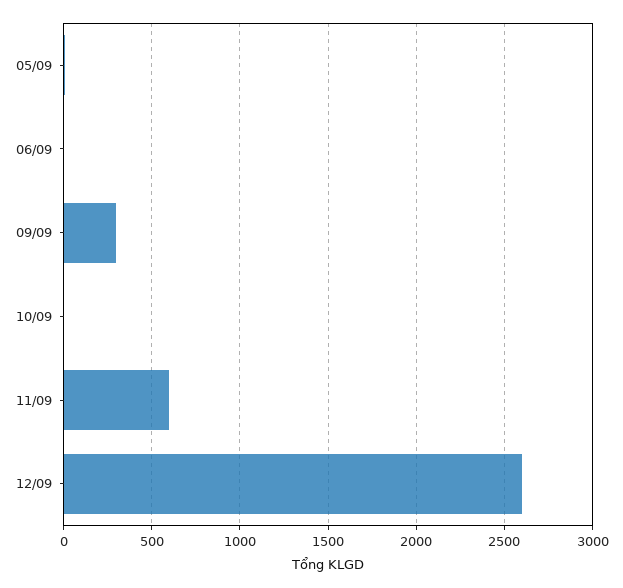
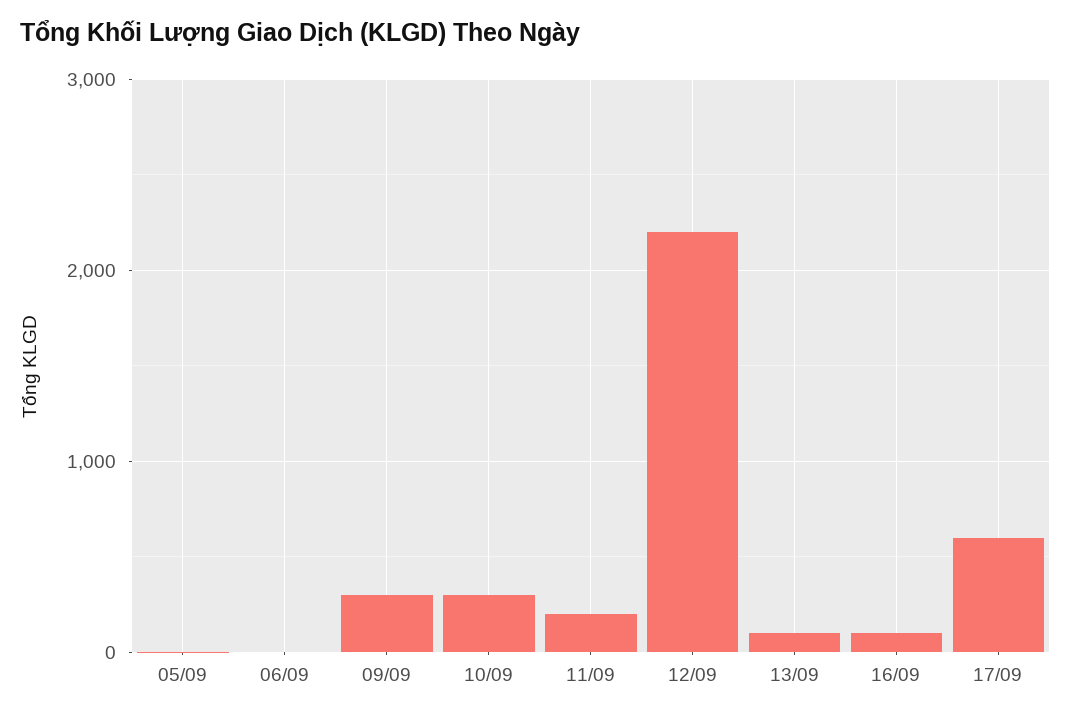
10/09: 0 -> 300
11/09: 600 -> 200
12/09: 2600 -> 2200
13/09: none -> 100
16/09: none -> 100
17/09: none -> 600

